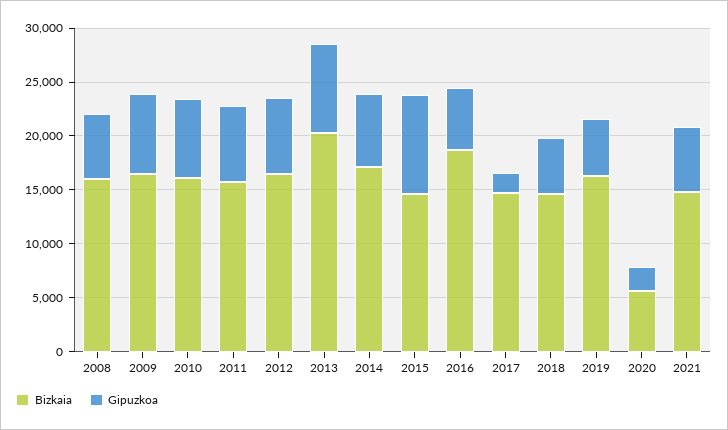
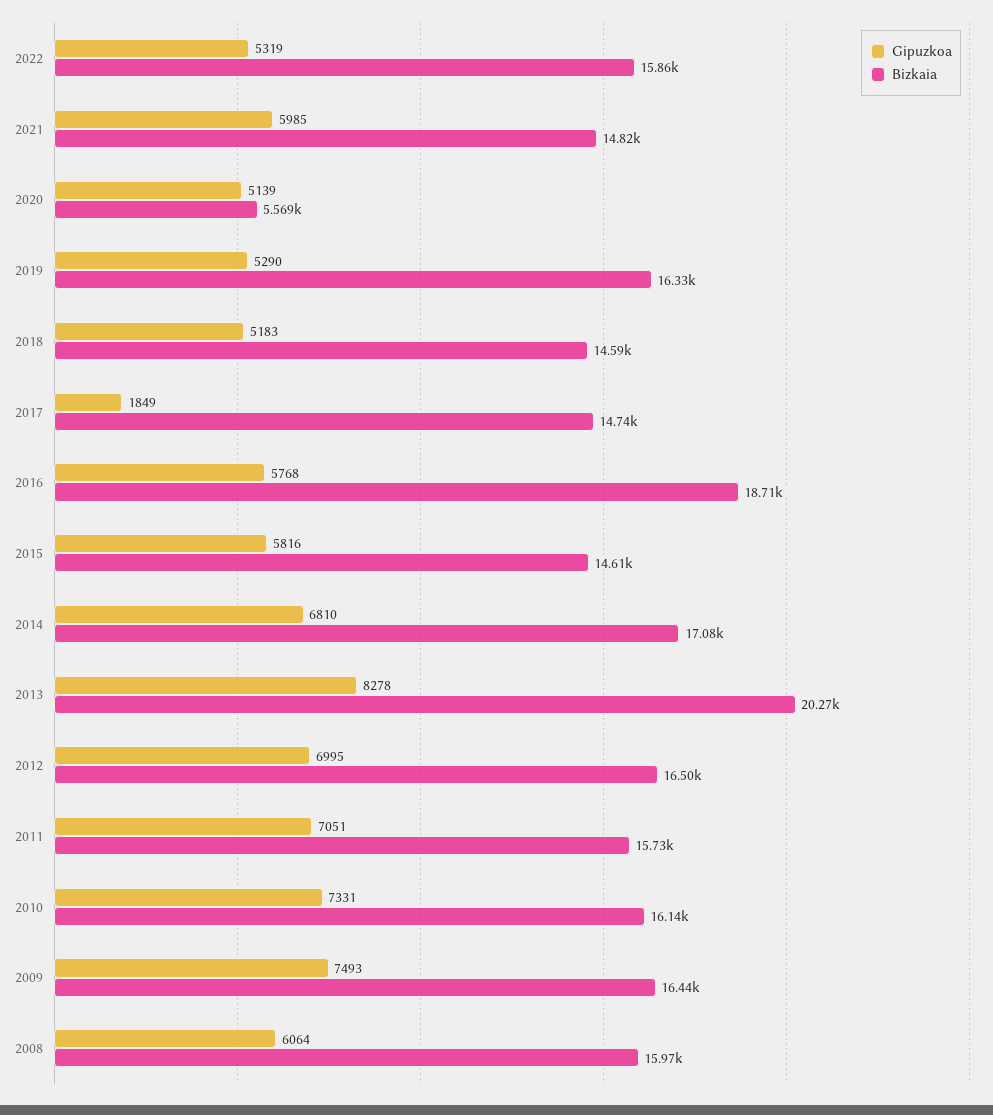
Gipuzkoa, 2015: 9000 -> 5816
Gipuzkoa, 2020: 2000 -> 5139
Gipuzkoa, 2022: none -> 5319
Bizkaia, 2022: none -> 15860

